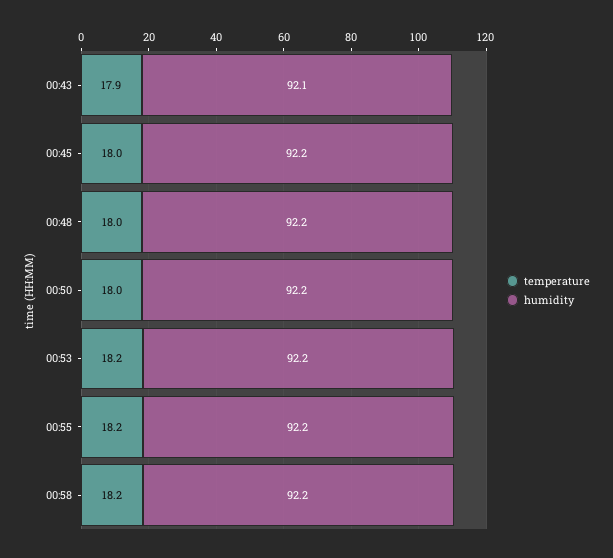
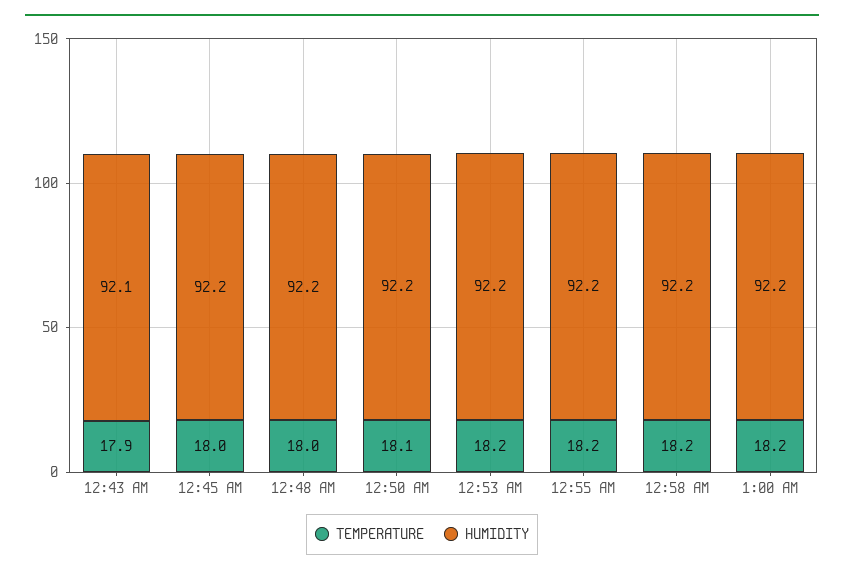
temperature, 00:50: 18 -> 18.1
temperature, 1:00 AM: none -> 18.2
humidity, 1:00 AM: none -> 92.2

